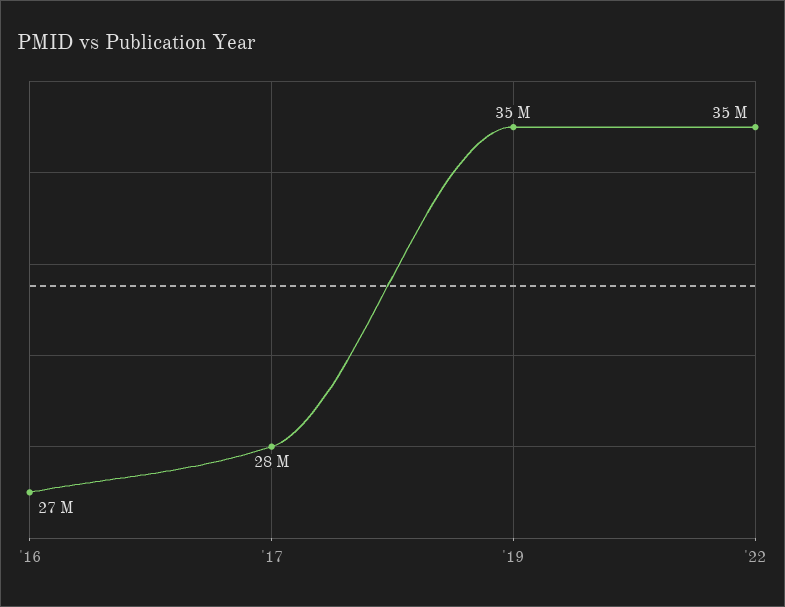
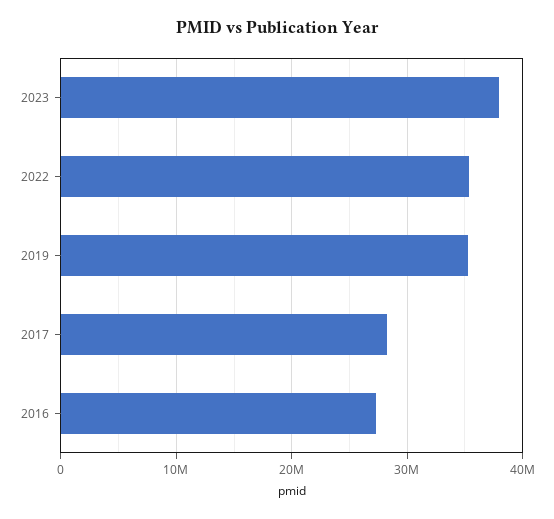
2023: none -> 38000000

